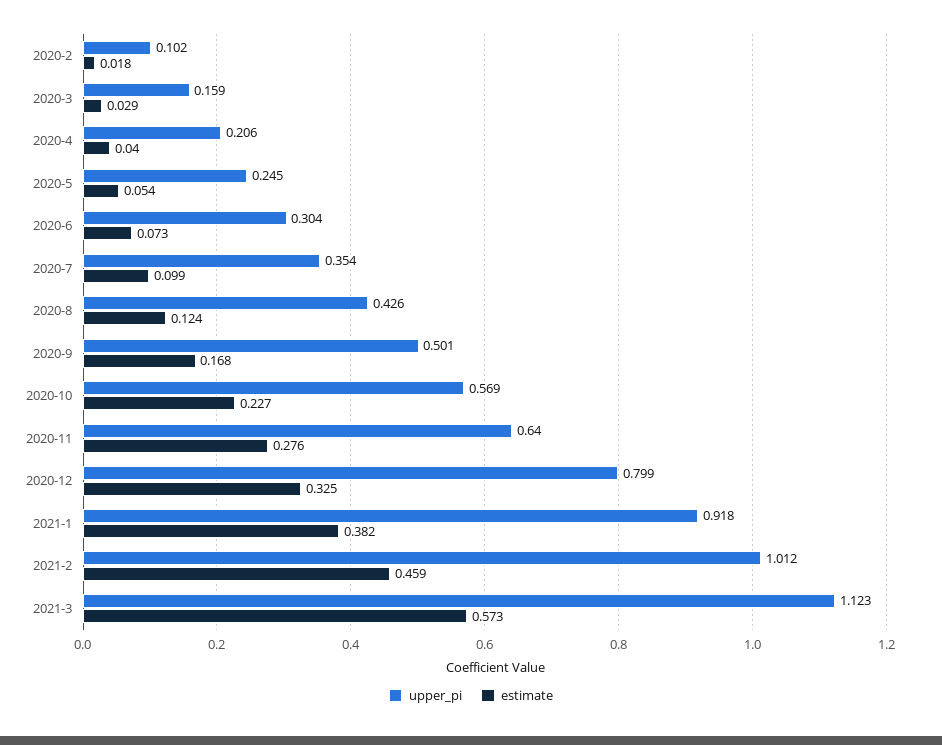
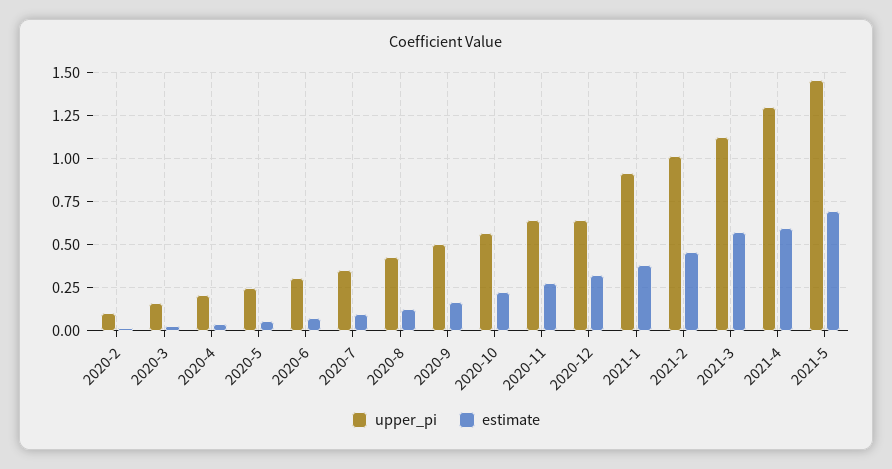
upper_pi, 2020-12: 0.799 -> 0.65
upper_pi, 2021-4: none -> 1.3
estimate, 2021-4: none -> 0.6
upper_pi, 2021-5: none -> 1.45
estimate, 2021-5: none -> 0.7

